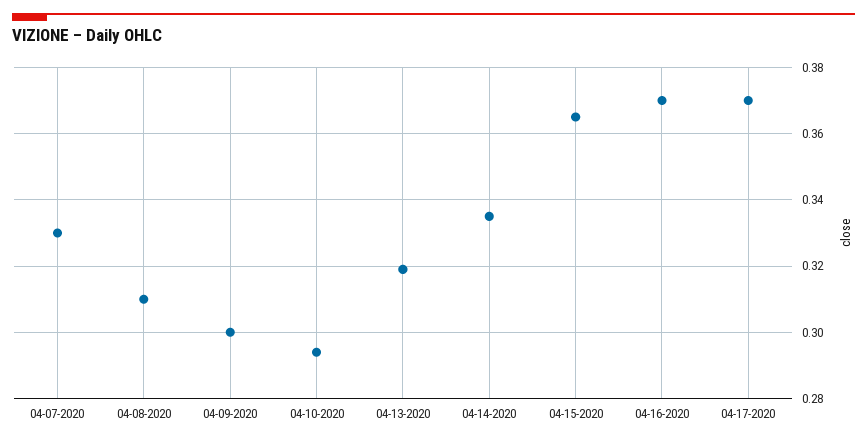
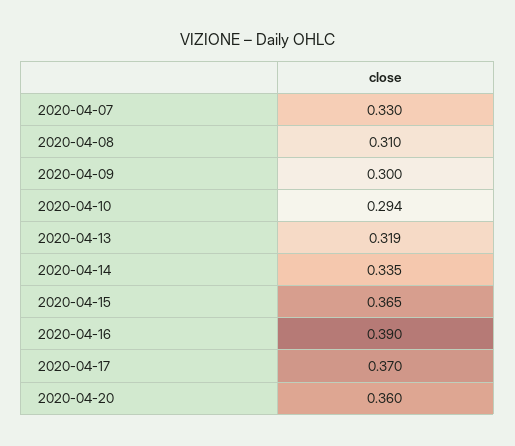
04-16-2020: 0.37 -> 0.39
2020-04-20: none -> 0.36

